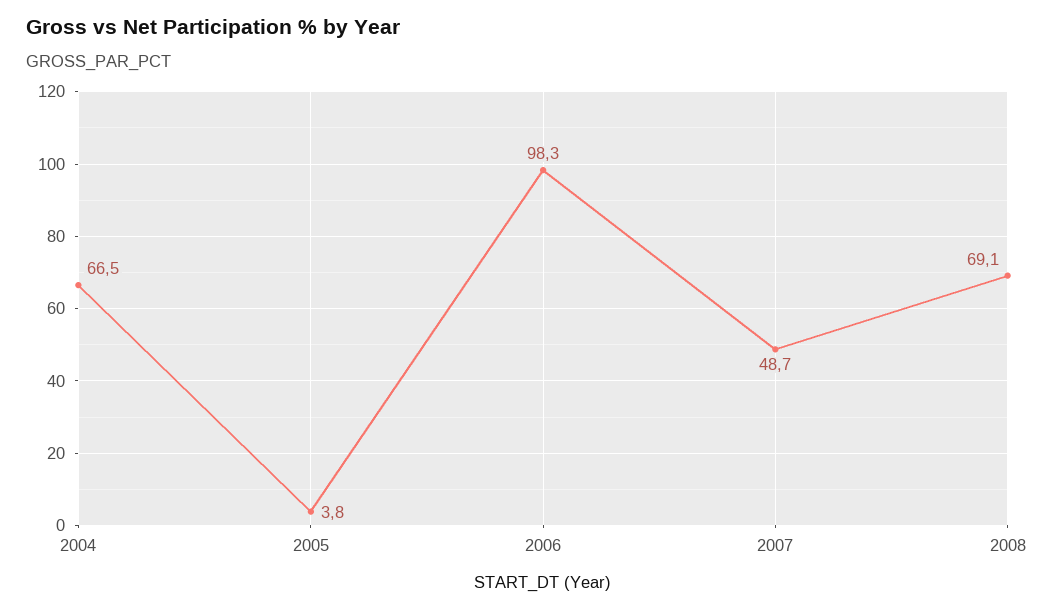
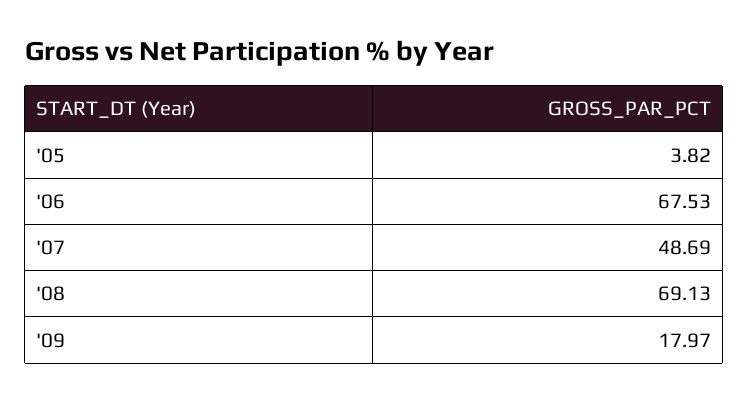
2004: 66.5 -> none
2006: 98.3 -> 67.53
'09: none -> 17.97

